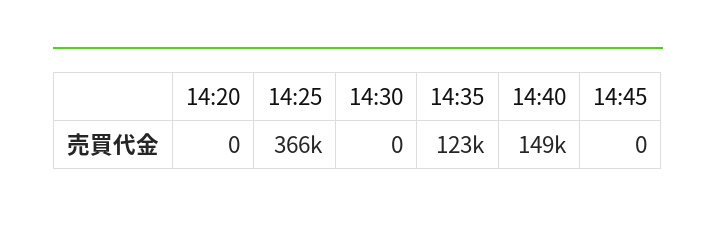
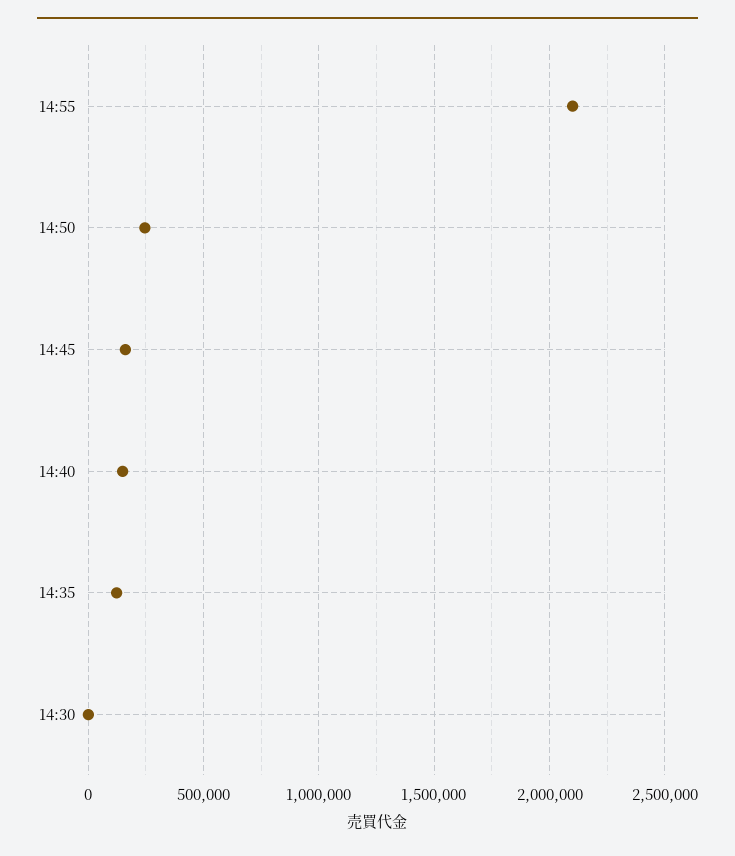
14:20: 0 -> none
14:25: 366000 -> none
14:45: 0 -> 150000
14:55: none -> 2100000
14:50: none -> 250000

